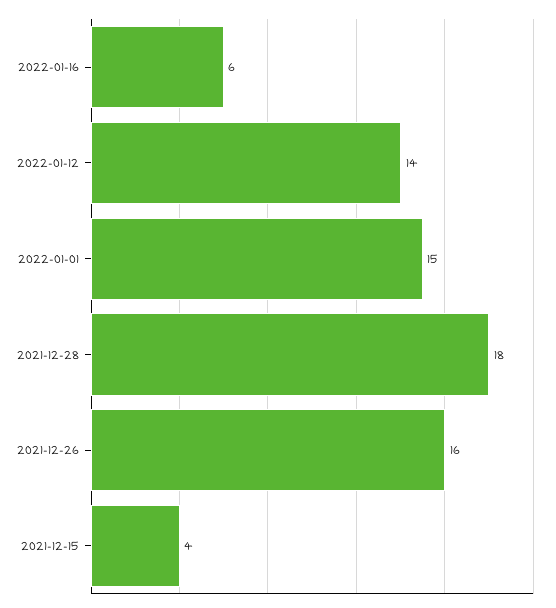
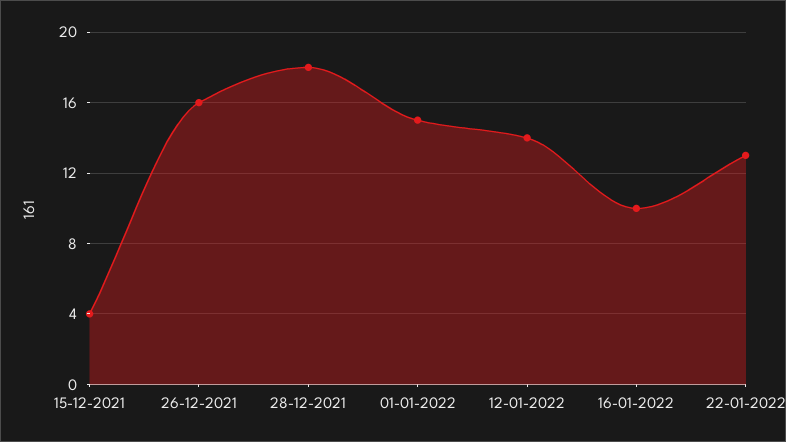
2022-01-16: 6 -> 10
22-01-2022: none -> 13

